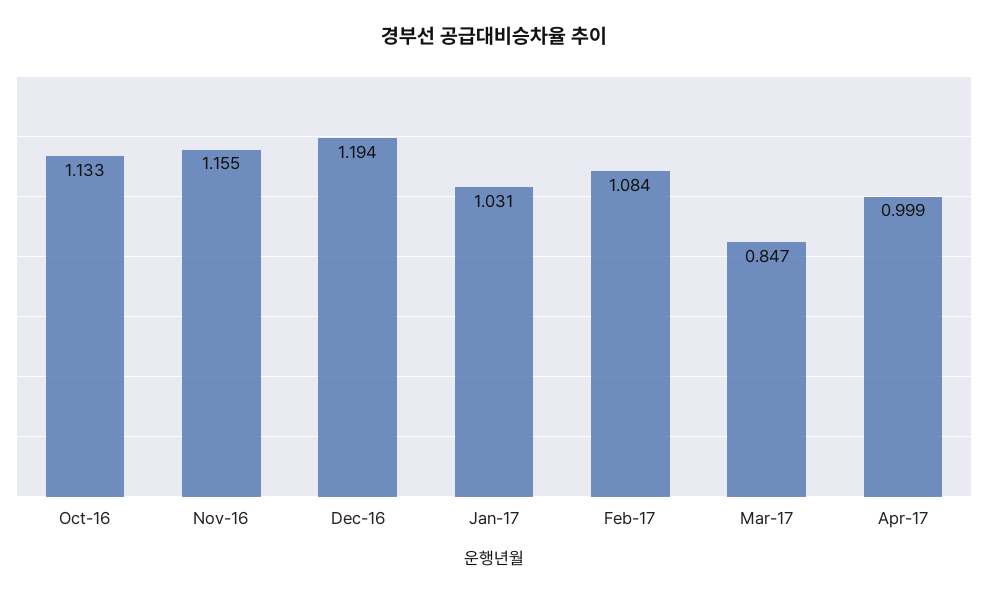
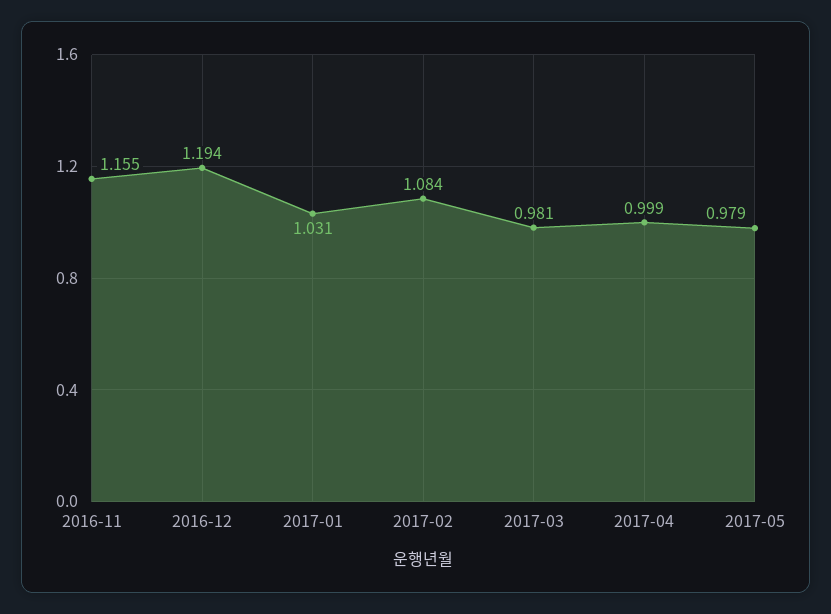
Oct-16: 1.133 -> none
Mar-17: 0.847 -> 0.981
2017-05: none -> 0.979

